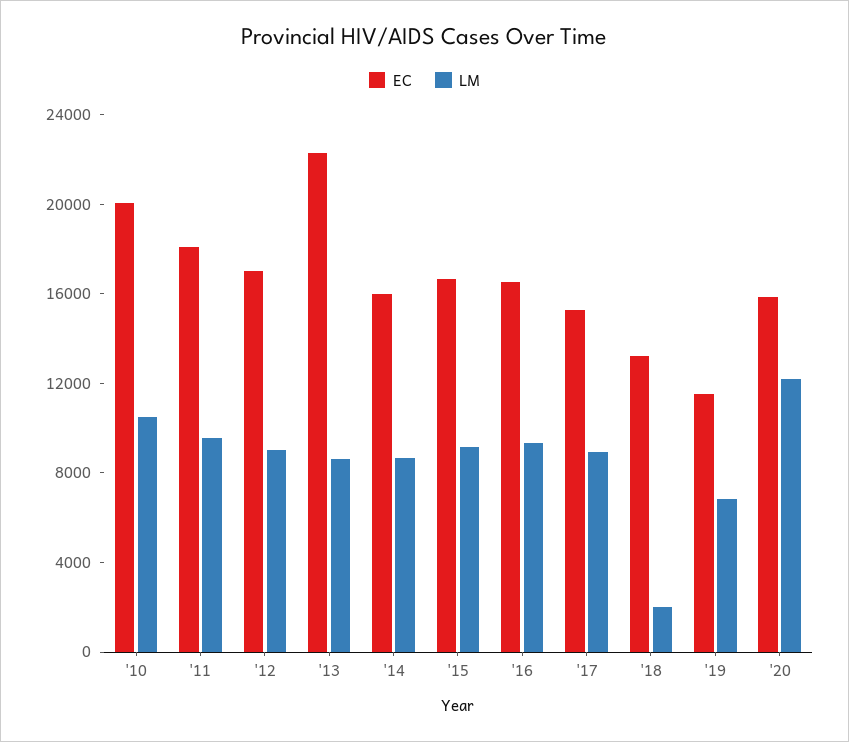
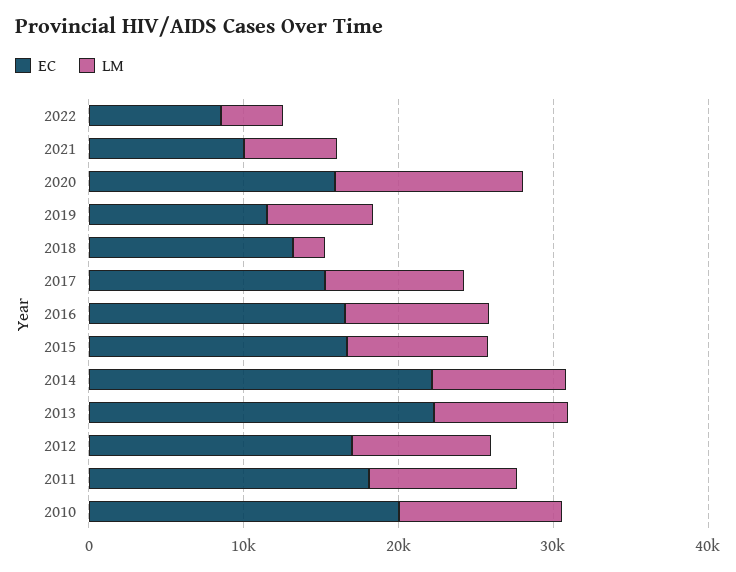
EC, '14: 16000 -> 22000
EC, 2022: none -> 8000
LM, 2022: none -> 4000
EC, 2021: none -> 10000
LM, 2021: none -> 6000

